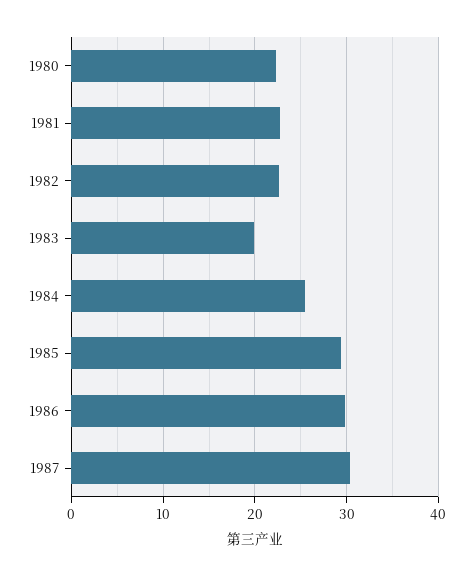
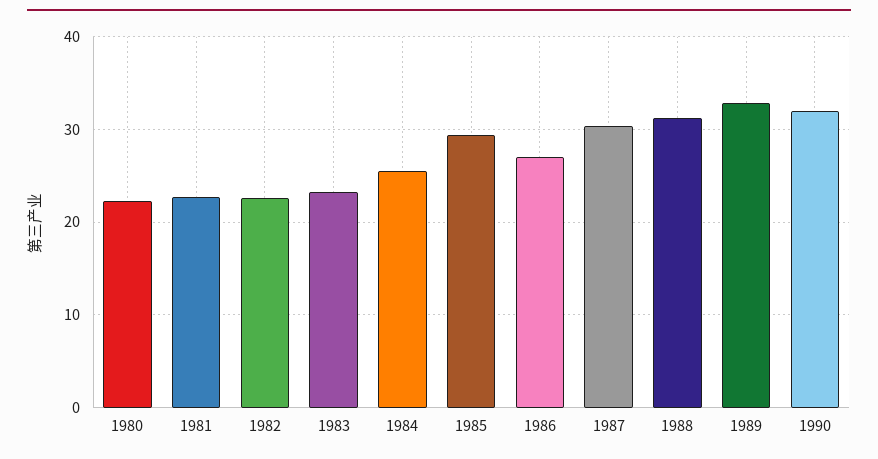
1983: 20 -> 23
1986: 30 -> 27
1988: none -> 31
1989: none -> 33
1990: none -> 32

